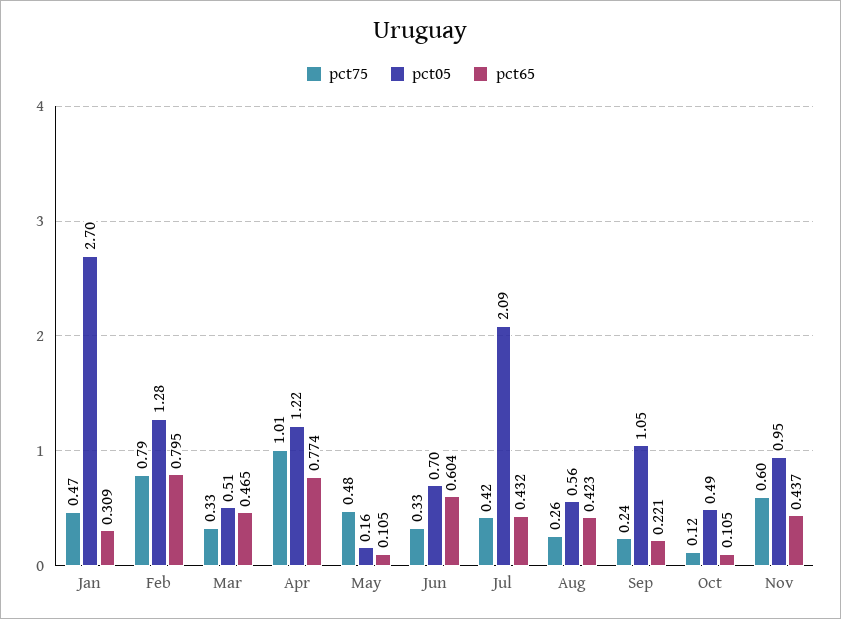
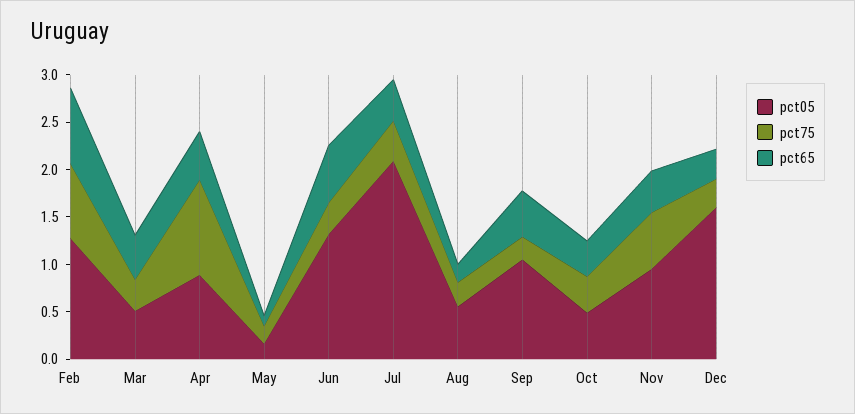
pct75, Jan: 0.47 -> none
pct05, Jan: 2.7 -> none
pct65, Jan: 0.309 -> none
pct05, Apr: 1.22 -> 0.9
pct65, Apr: 0.774 -> 0.5
pct75, May: 0.48 -> 0.2
pct05, Jun: 0.7 -> 1.3
pct65, Aug: 0.423 -> 0.2
pct65, Sep: 0.221 -> 0.5
pct75, Oct: 0.12 -> 0.4
pct65, Oct: 0.105 -> 0.4
pct05, Dec: none -> 1.6
pct75, Dec: none -> 0.3
pct65, Dec: none -> 0.3

